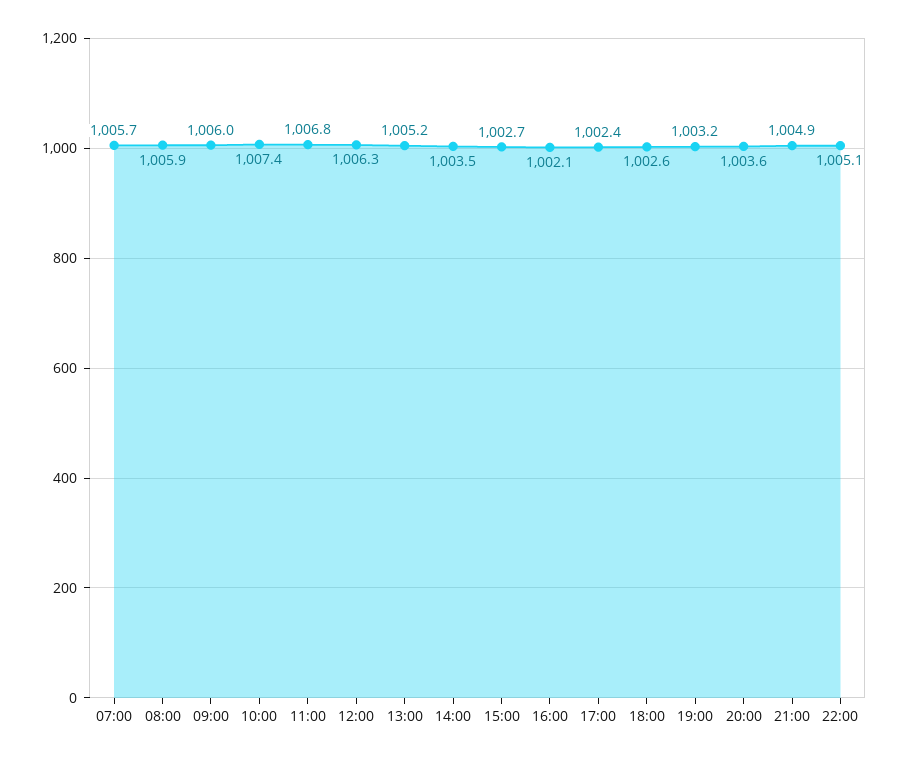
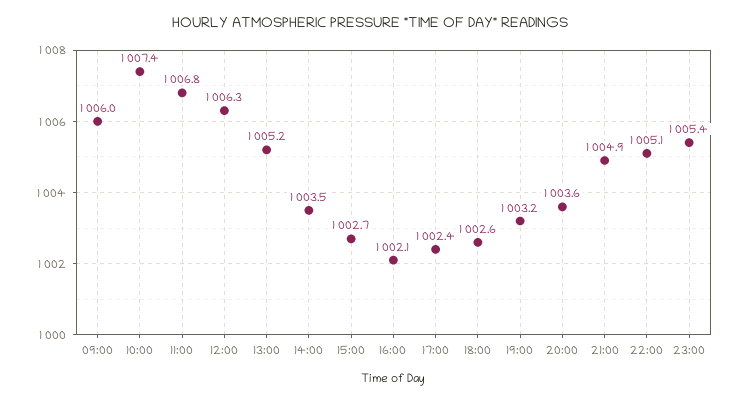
07:00: 1005.7 -> none
08:00: 1005.9 -> none
23:00: none -> 1005.4

